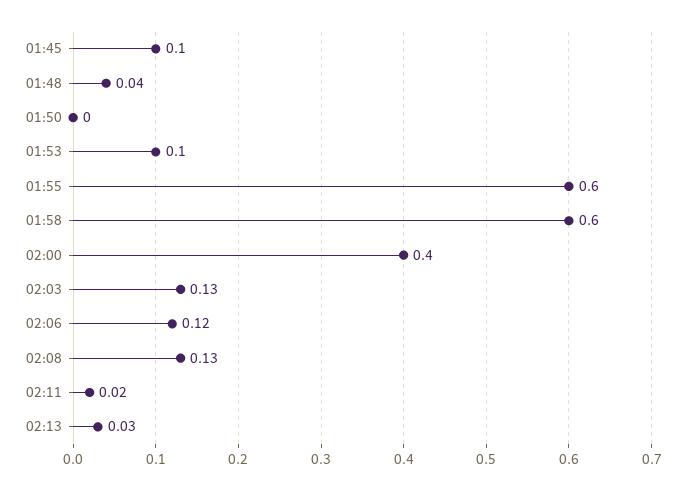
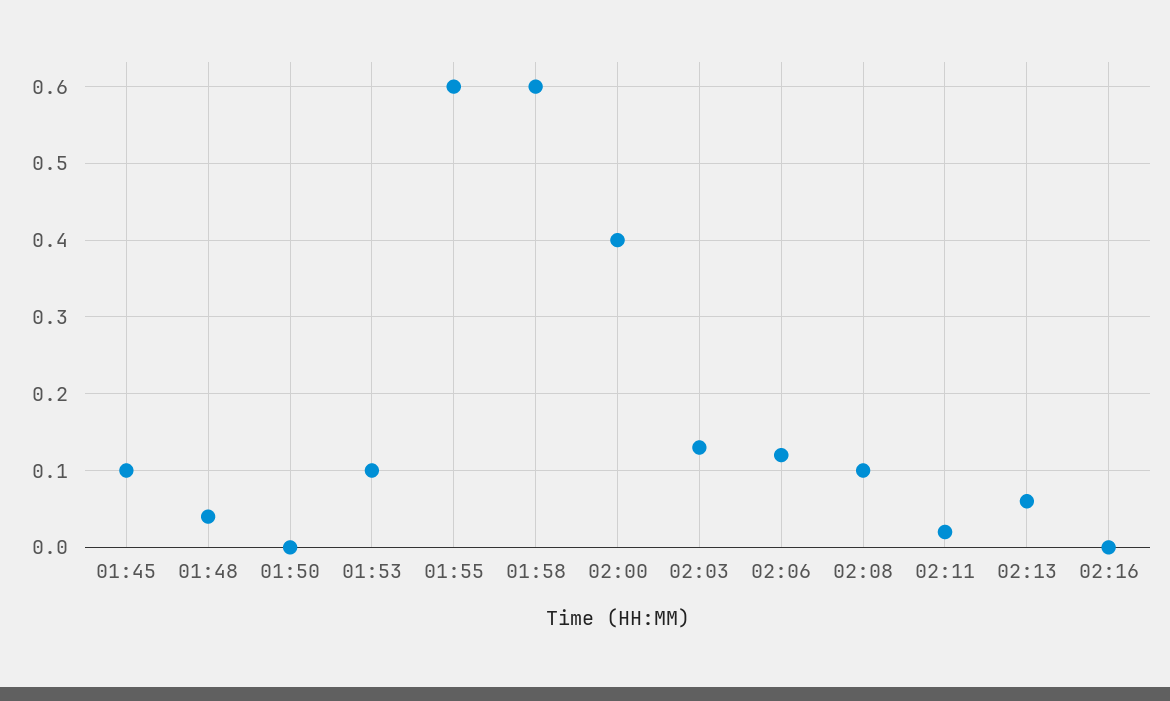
02:08: 0.13 -> 0.1
02:13: 0.03 -> 0.06
02:16: none -> 0

